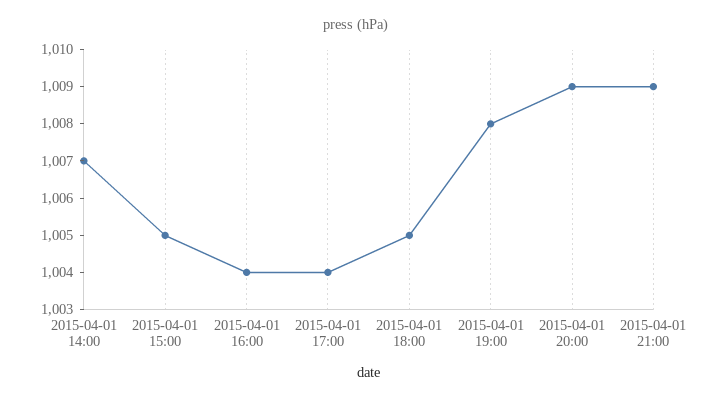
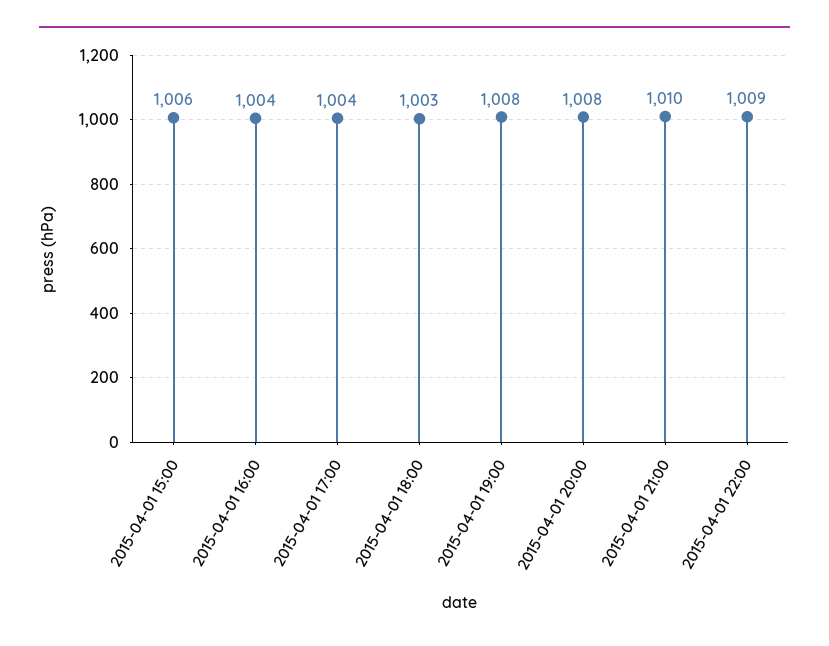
2015-04-01 14:00: 1007 -> none
2015-04-01 15:00: 1005 -> 1006
2015-04-01 18:00: 1005 -> 1003
2015-04-01 20:00: 1009 -> 1008
2015-04-01 21:00: 1009 -> 1010
2015-04-01 22:00: none -> 1009

